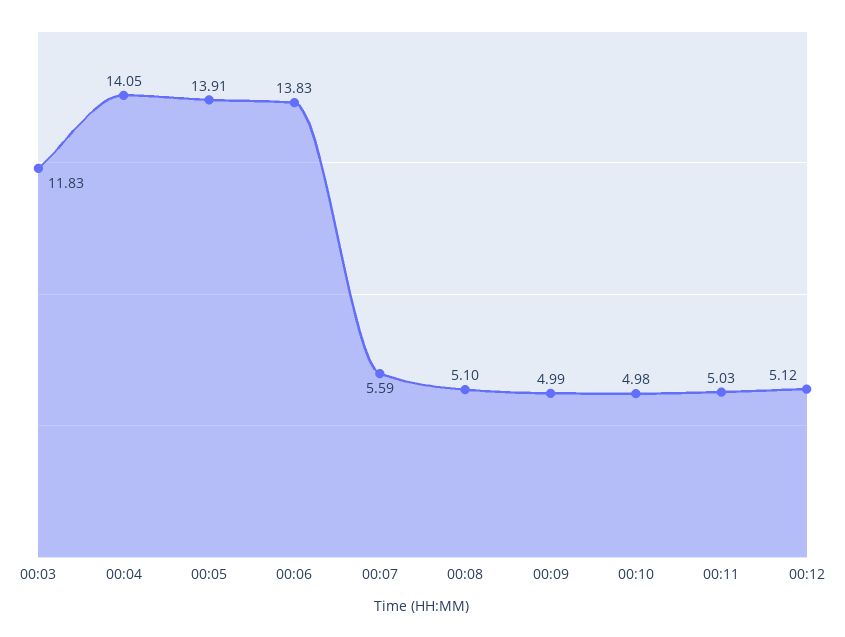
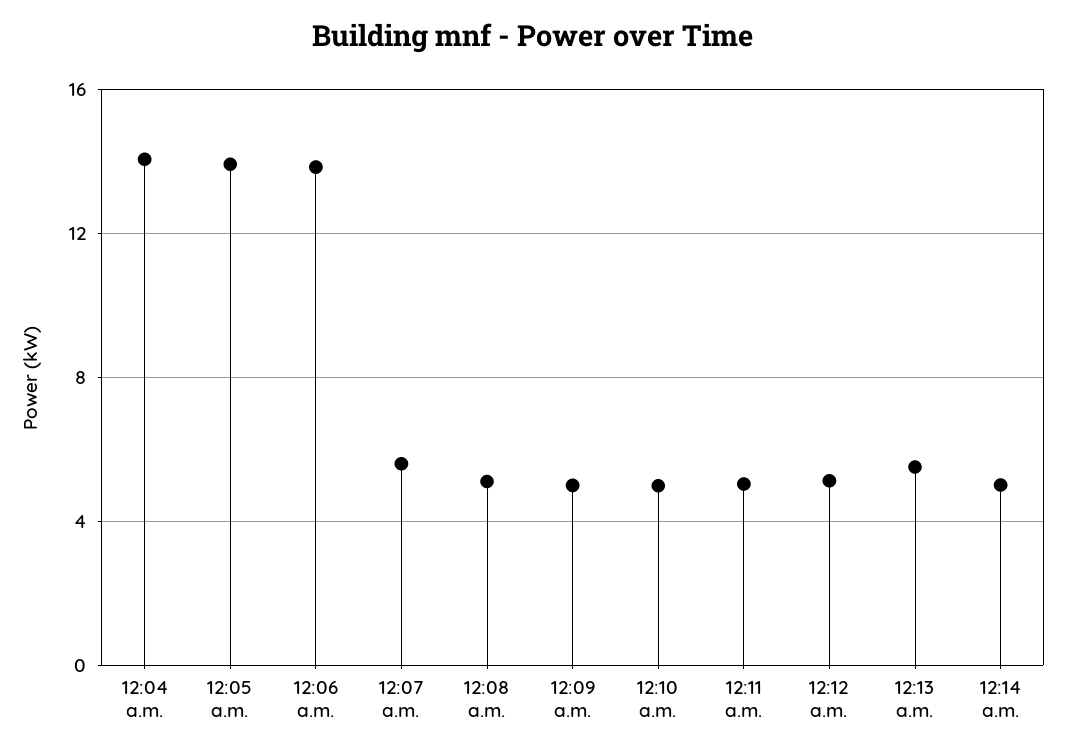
00:03: 11.83 -> none
12:13 a.m.: none -> 5.5
12:14 a.m.: none -> 5

